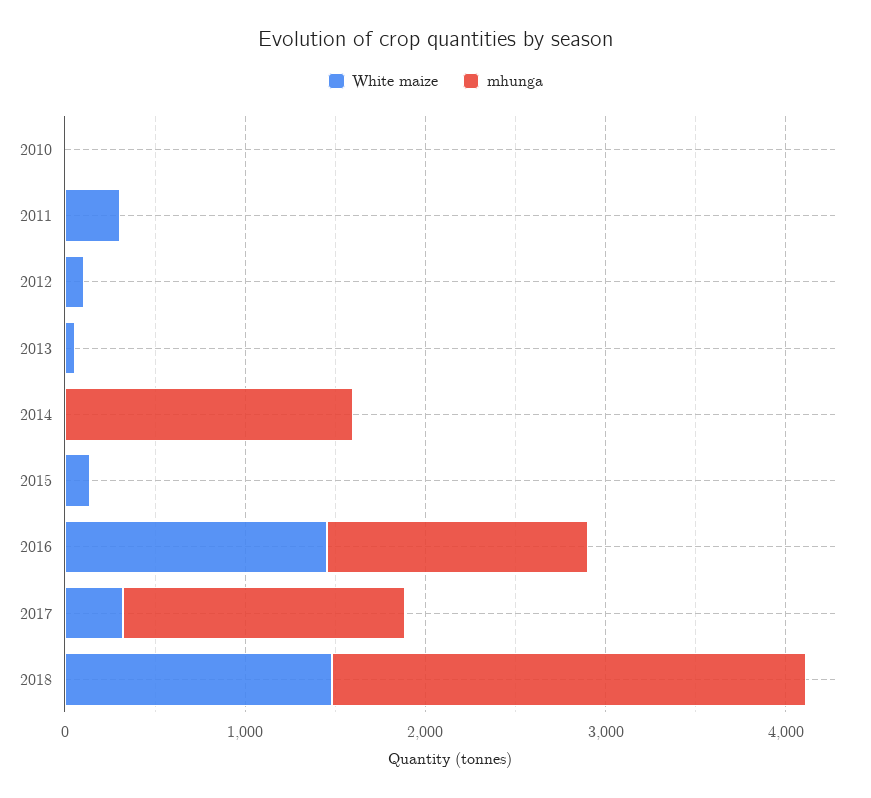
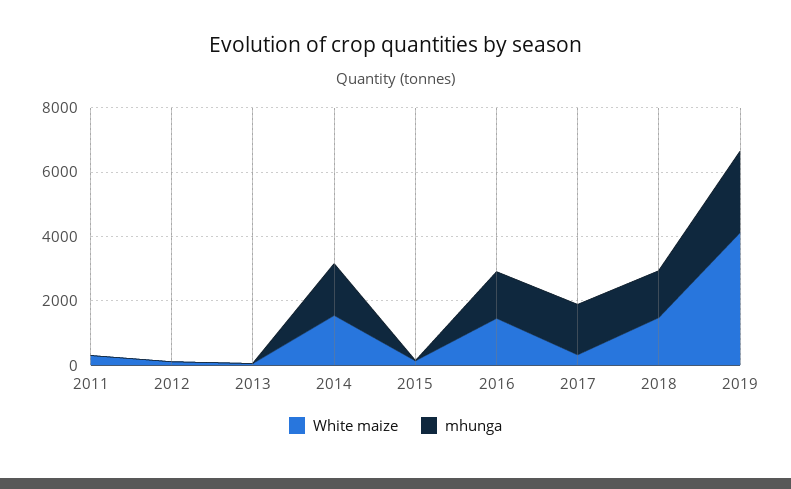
White maize, 2010: 0 -> none
mhunga, 2010: 0 -> none
White maize, 2014: 0 -> 1500
mhunga, 2018: 2600 -> 1500
White maize, 2019: none -> 4000
mhunga, 2019: none -> 2500

